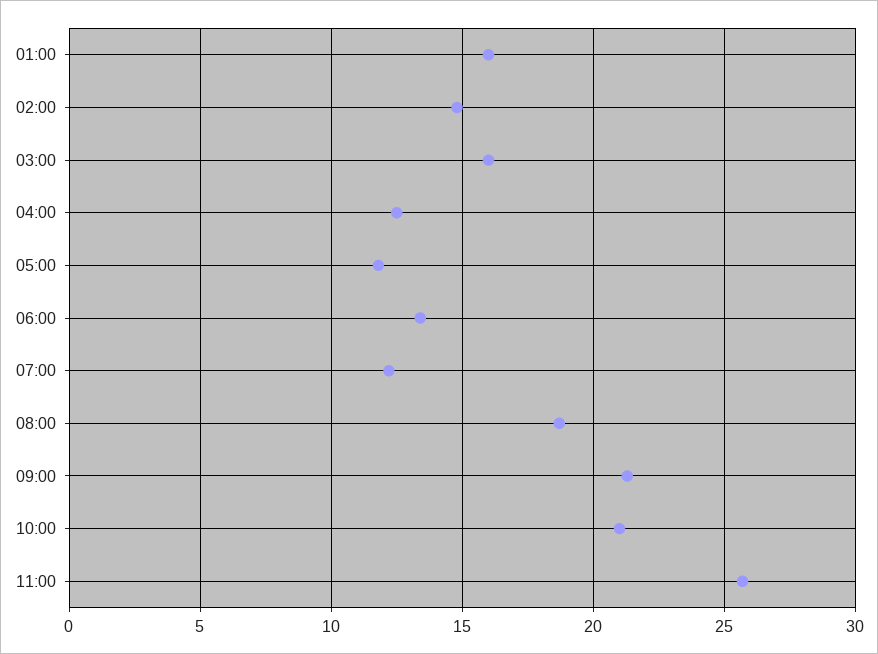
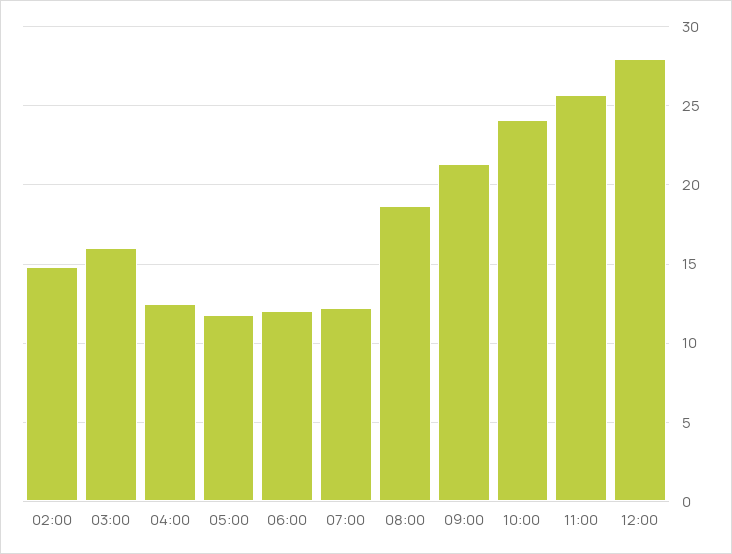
01:00: 16 -> none
06:00: 13.5 -> 12
10:00: 21 -> 24
12:00: none -> 28

